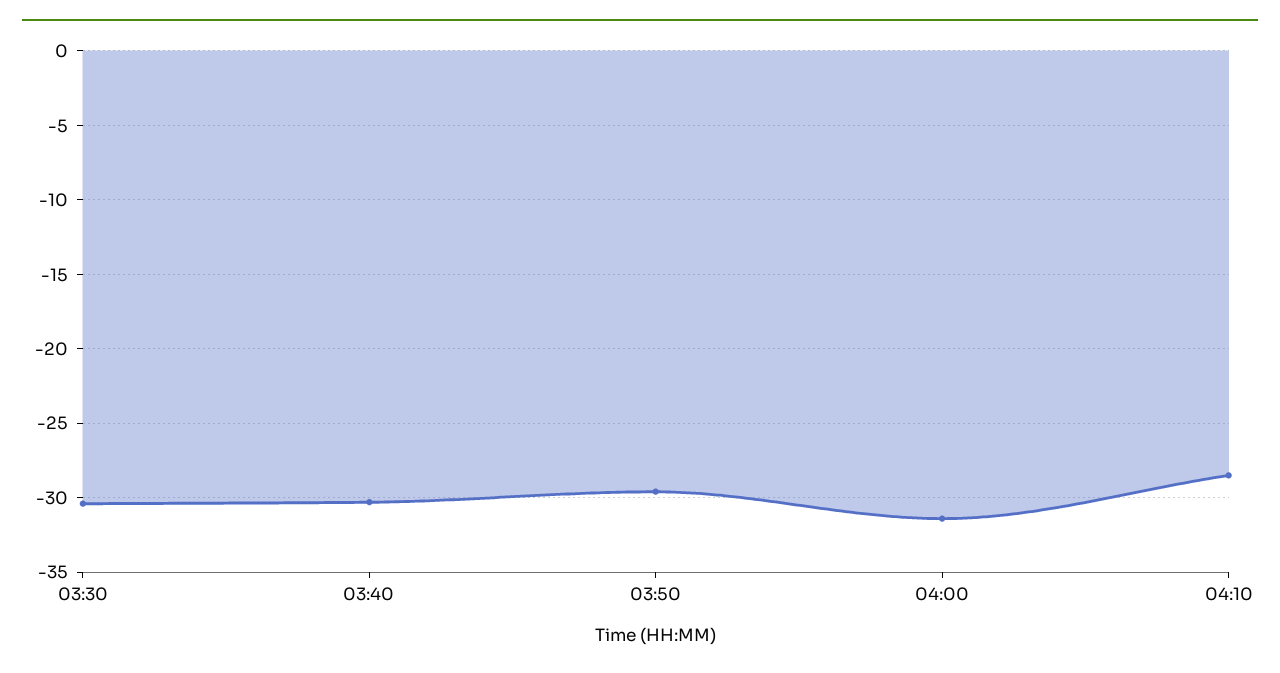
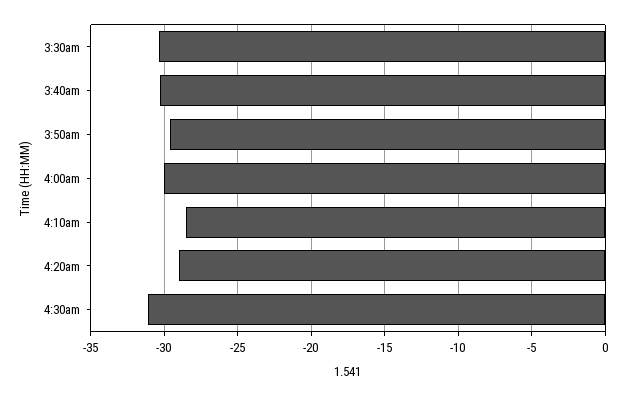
04:00: -31.5 -> -30
4:20am: none -> -29
4:30am: none -> -31

